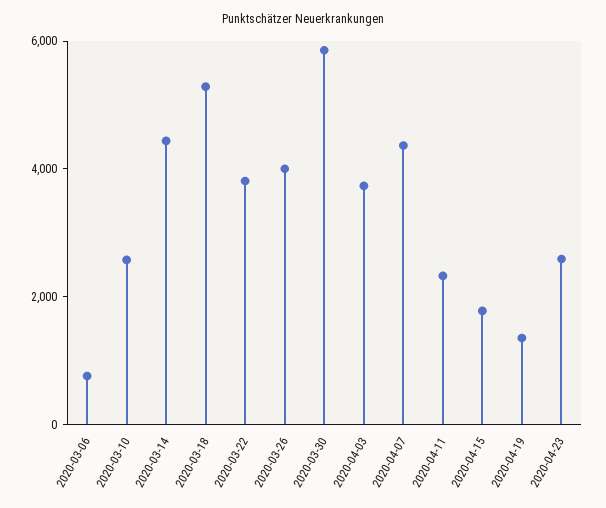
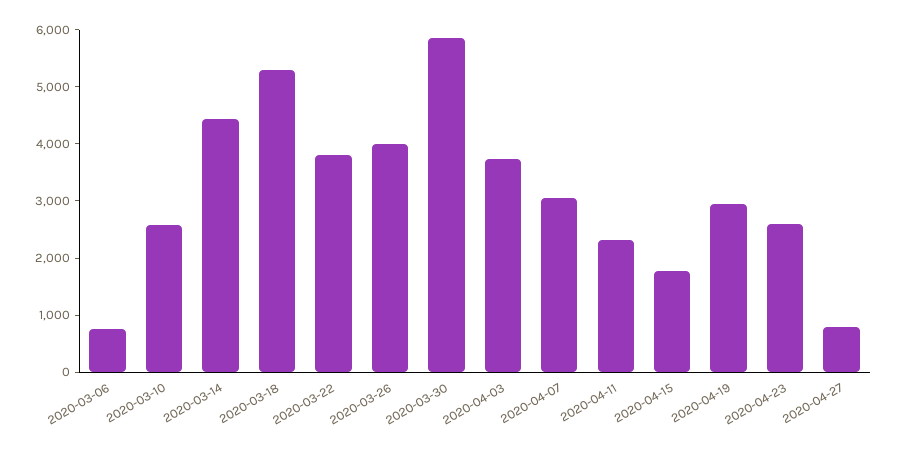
2020-04-07: 4500 -> 3000
2020-04-19: 1500 -> 3000
2020-04-27: none -> 800

